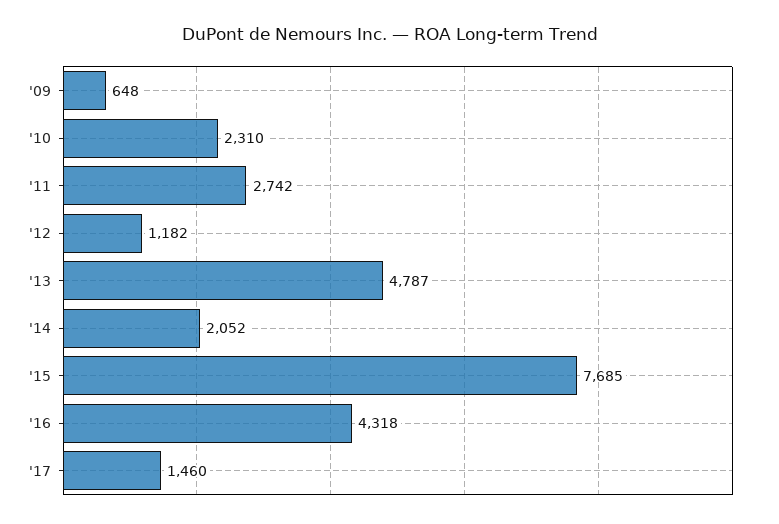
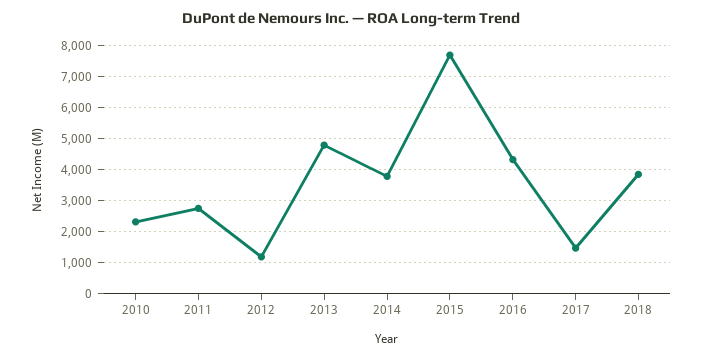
'09: 648 -> none
'14: 2052 -> 3800
2018: none -> 3800

